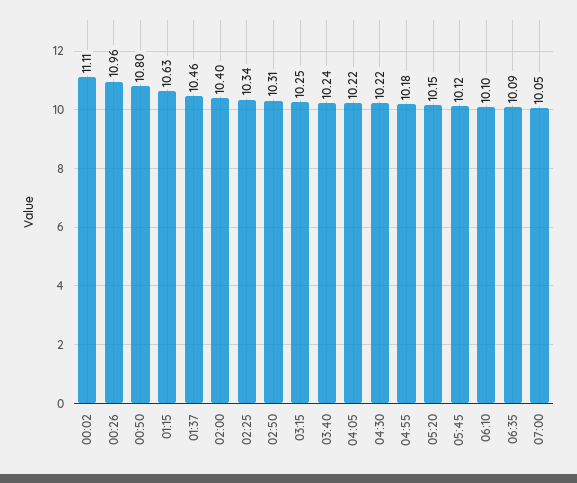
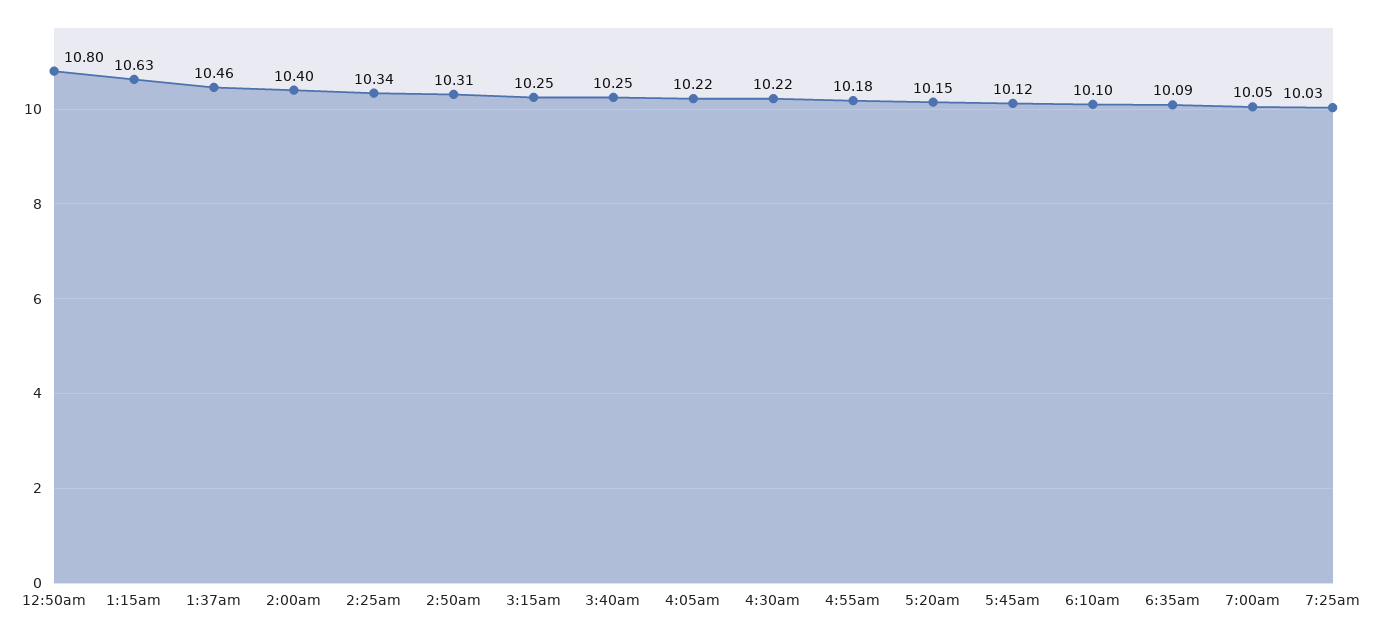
00:02: 11.11 -> none
00:26: 10.96 -> none
03:40: 10.24 -> 10.25
7:25am: none -> 10.03

